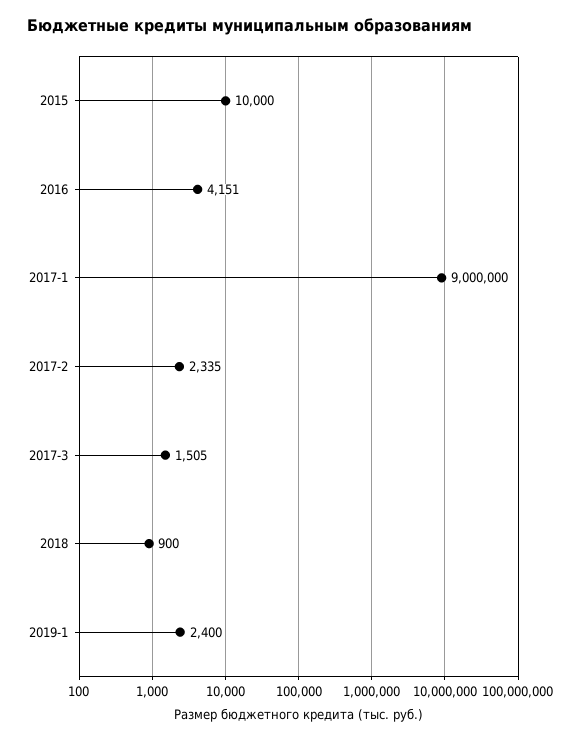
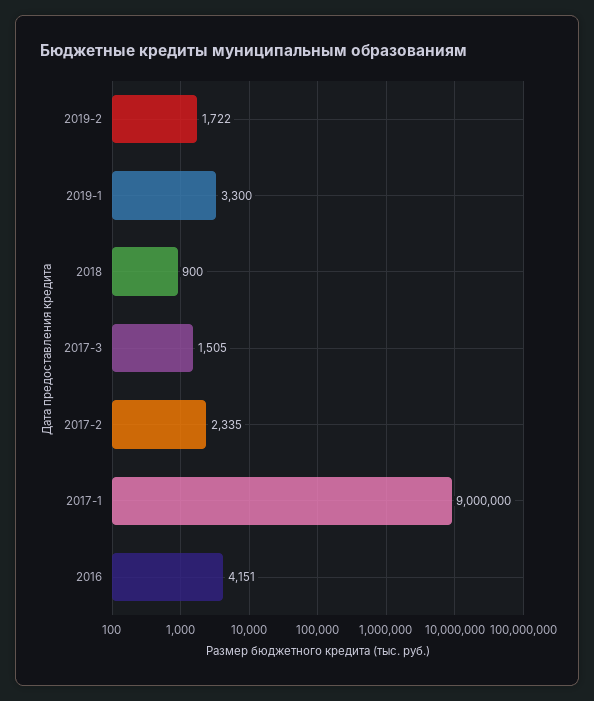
2015: 10000 -> none
2019-1: 2400 -> 3300
2019-2: none -> 1722

